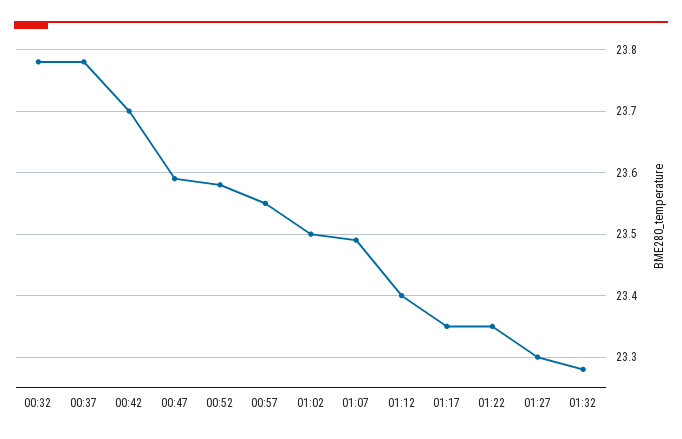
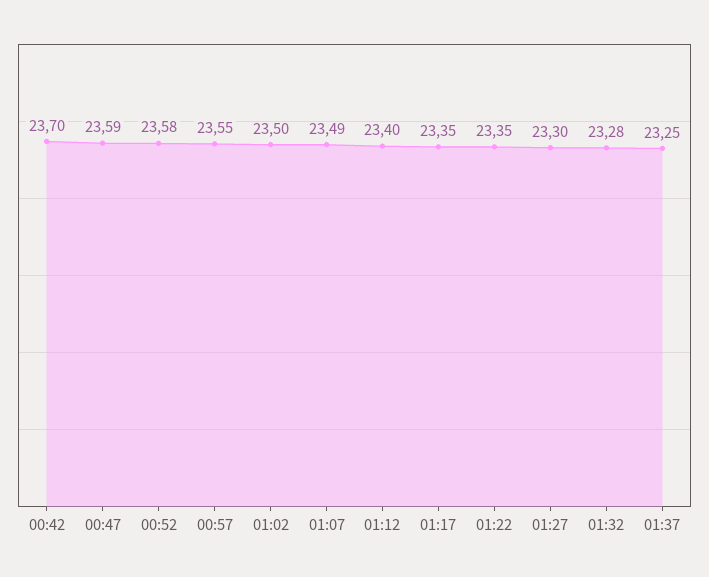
00:32: 23.78 -> none
00:37: 23.78 -> none
01:37: none -> 23.25

